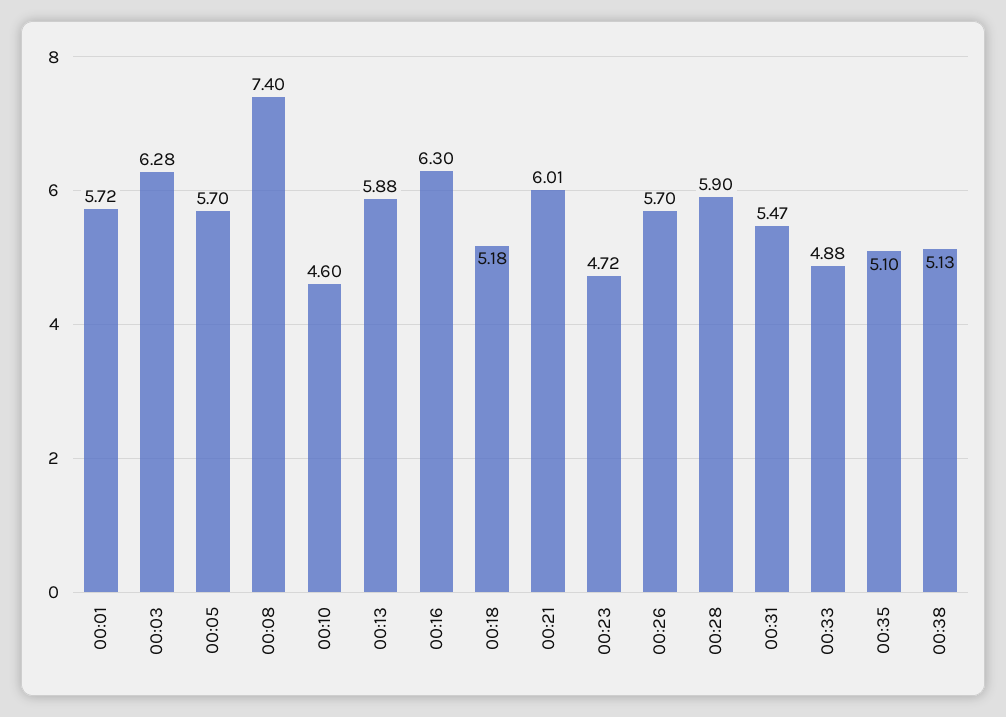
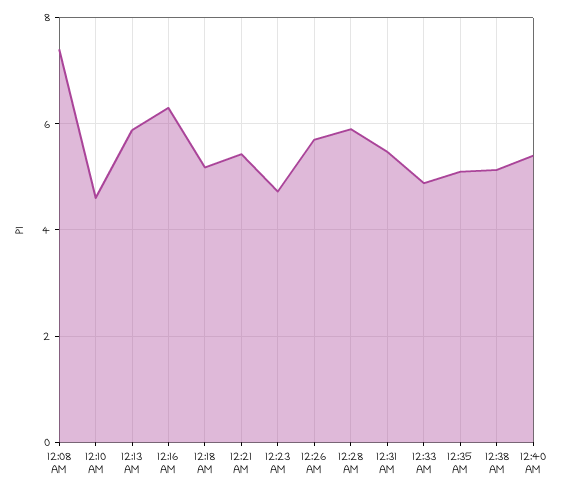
00:01: 5.72 -> none
00:03: 6.28 -> none
00:05: 5.7 -> none
00:21: 6.01 -> 5.4
12:40 AM: none -> 5.4

